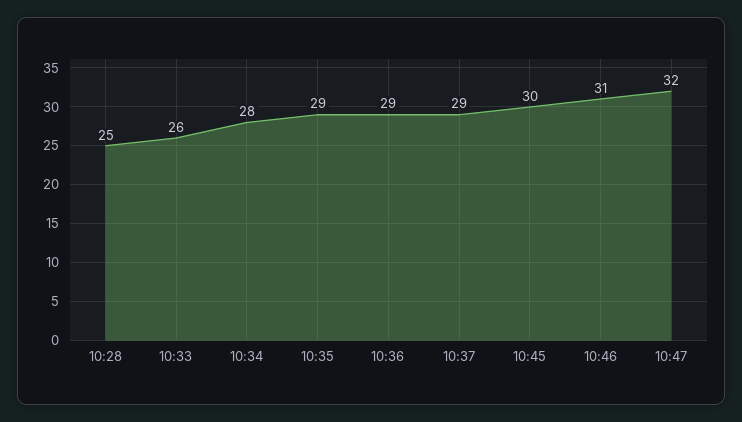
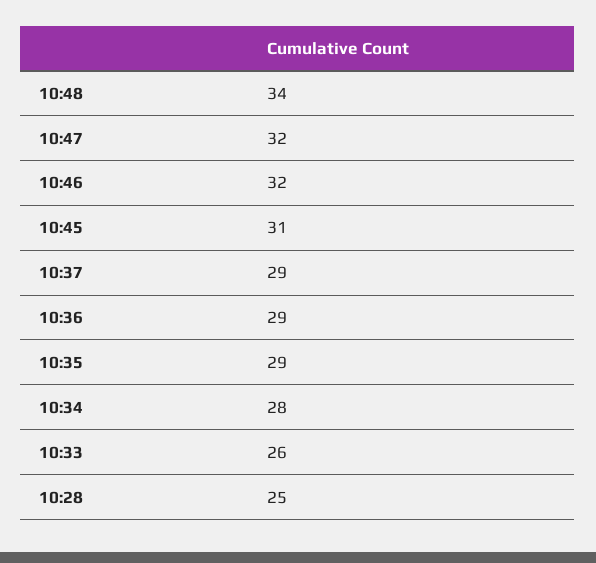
10:45: 30 -> 31
10:46: 31 -> 32
10:48: none -> 34

